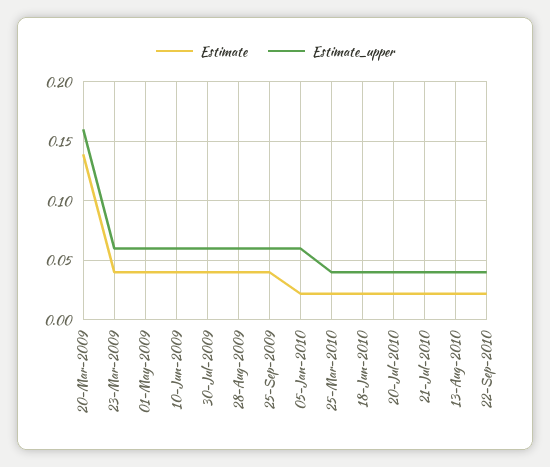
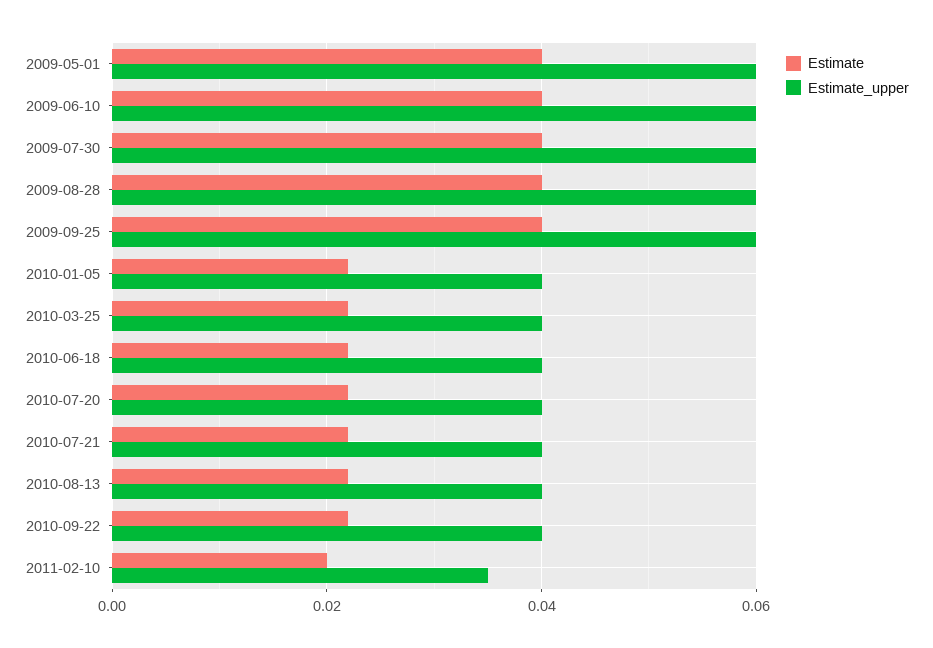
Estimate, 20-Mar-2009: 0.14 -> none
Estimate_upper, 20-Mar-2009: 0.16 -> none
Estimate, 23-Mar-2009: 0.04 -> none
Estimate_upper, 23-Mar-2009: 0.06 -> none
Estimate_upper, 05-Jan-2010: 0.06 -> 0.04
Estimate, 2011-02-10: none -> 0.02
Estimate_upper, 2011-02-10: none -> 0.035

